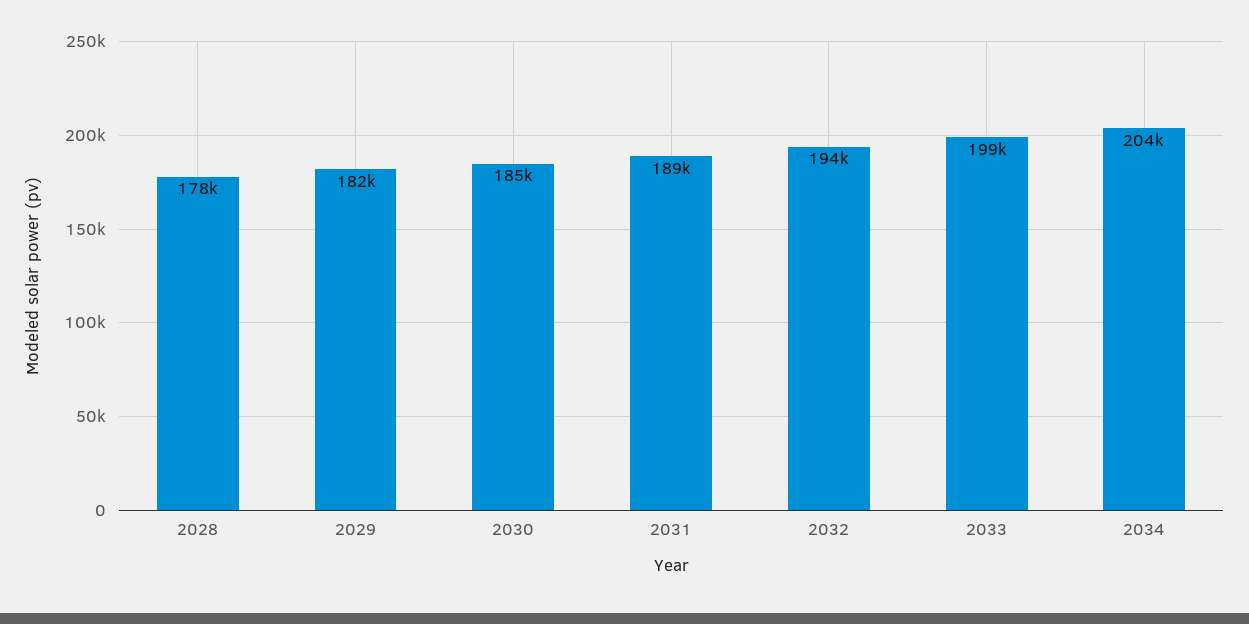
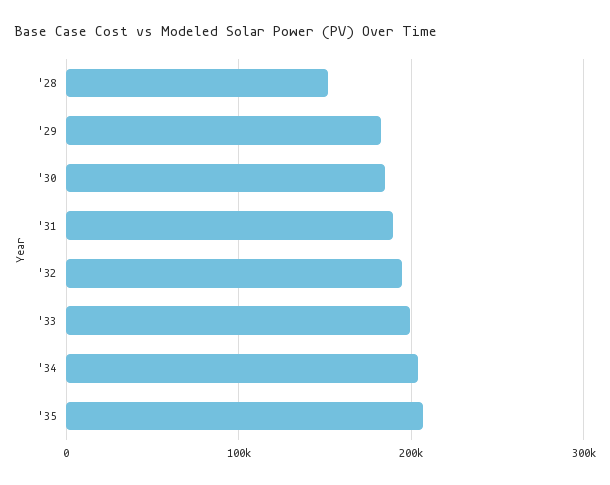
2028: 178000 -> 150000
'35: none -> 210000

